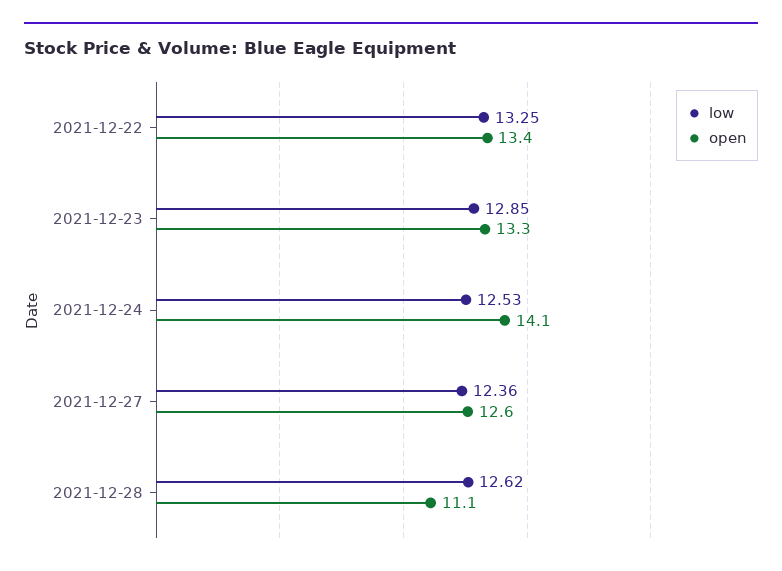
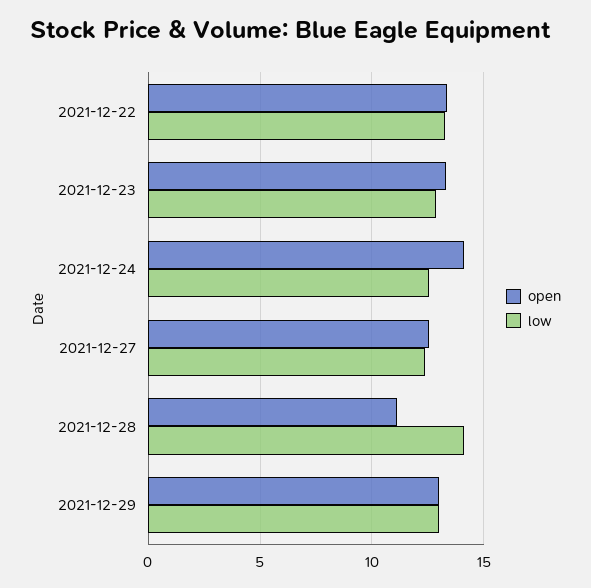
low, 2021-12-28: 12.62 -> 14
open, 2021-12-29: none -> 13
low, 2021-12-29: none -> 13

